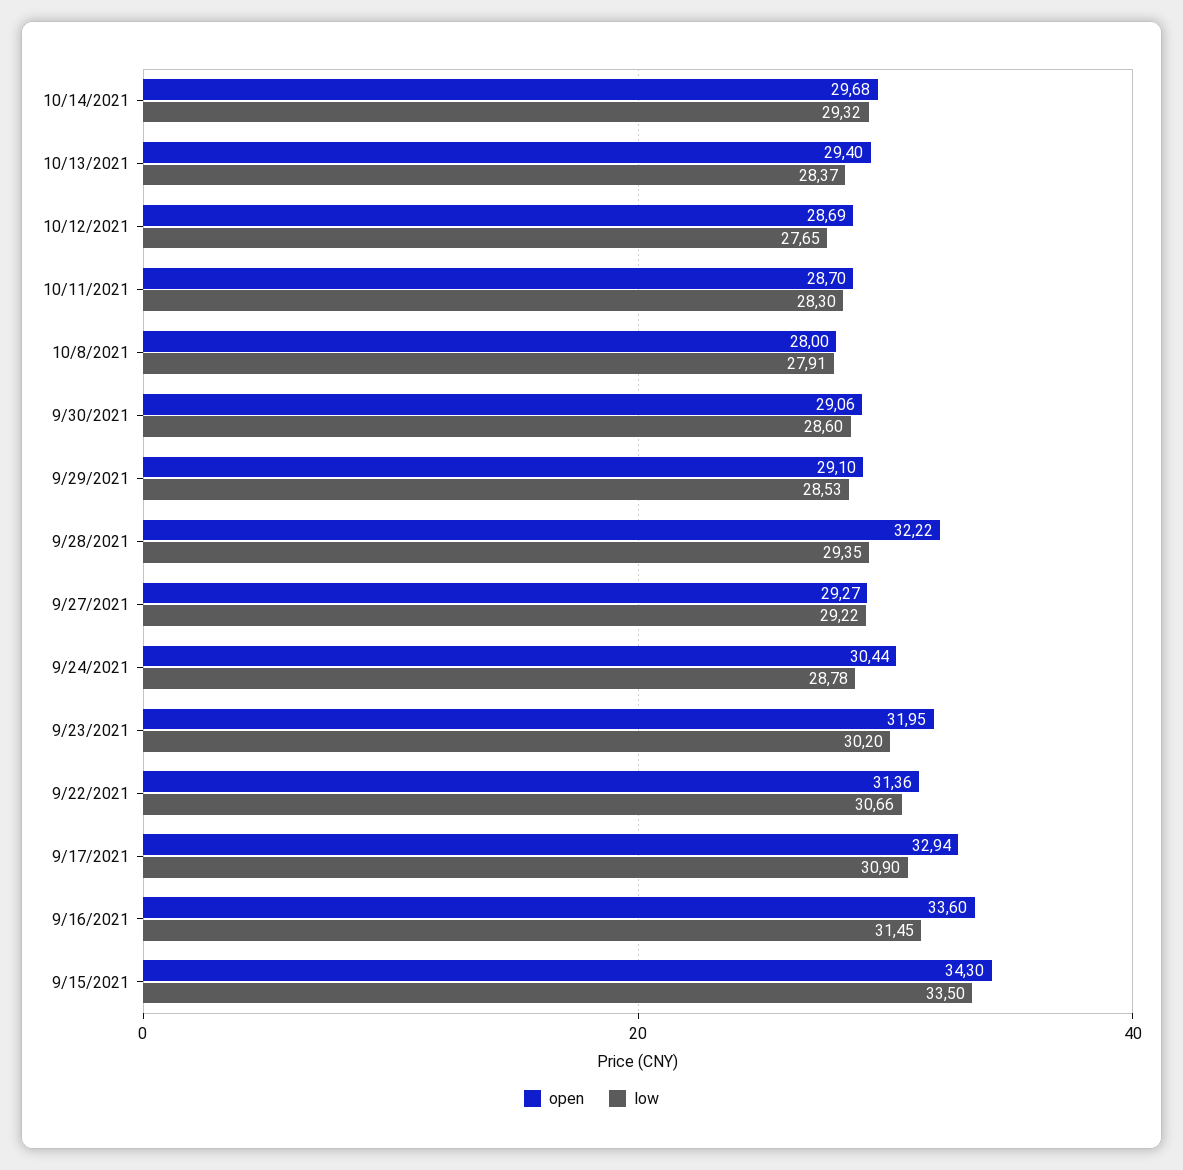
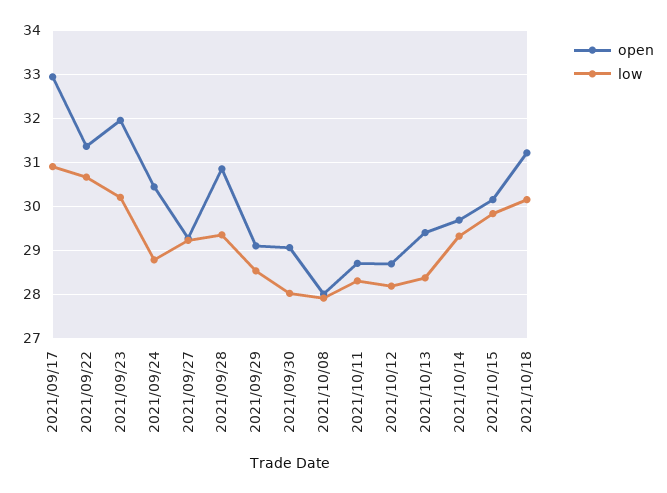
low, 10/12/2021: 27.65 -> 28.2
low, 9/30/2021: 28.6 -> 28
open, 9/28/2021: 32.22 -> 30.8
open, 9/16/2021: 33.6 -> none
low, 9/16/2021: 31.45 -> none
open, 9/15/2021: 34.3 -> none
low, 9/15/2021: 33.5 -> none
open, 2021/10/15: none -> 30.2
low, 2021/10/15: none -> 29.8
open, 2021/10/18: none -> 31.2
low, 2021/10/18: none -> 30.2

